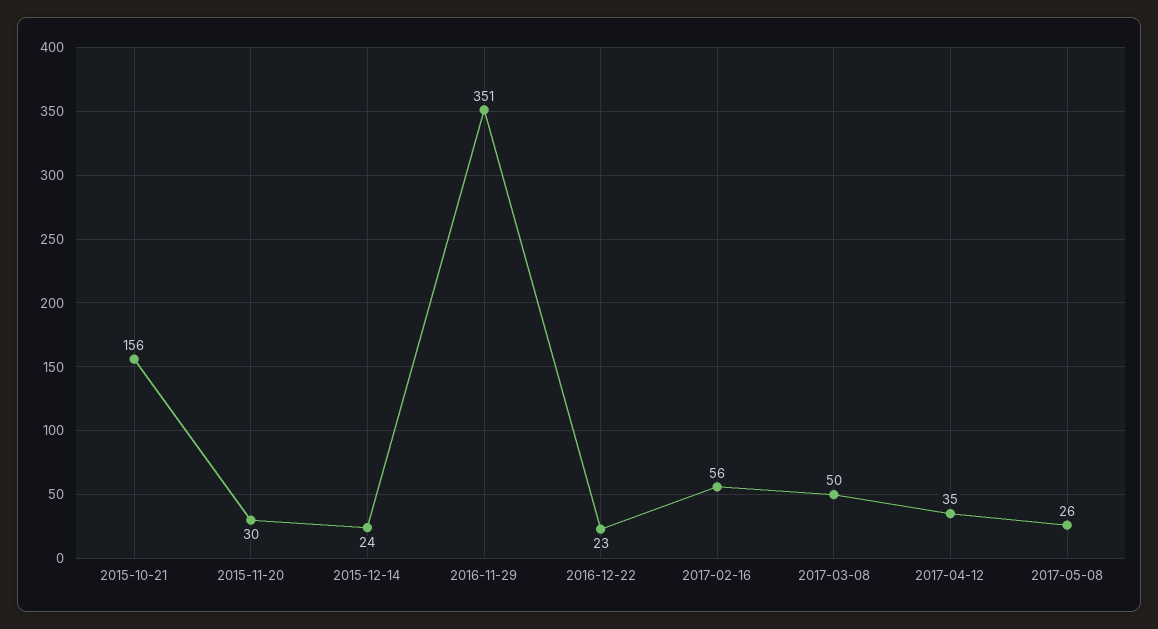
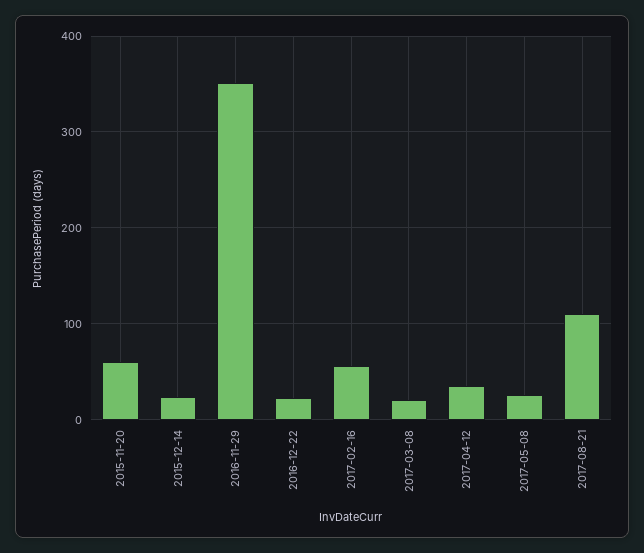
2015-10-21: 156 -> none
2015-11-20: 30 -> 60
2017-03-08: 50 -> 20
2017-08-21: none -> 110

